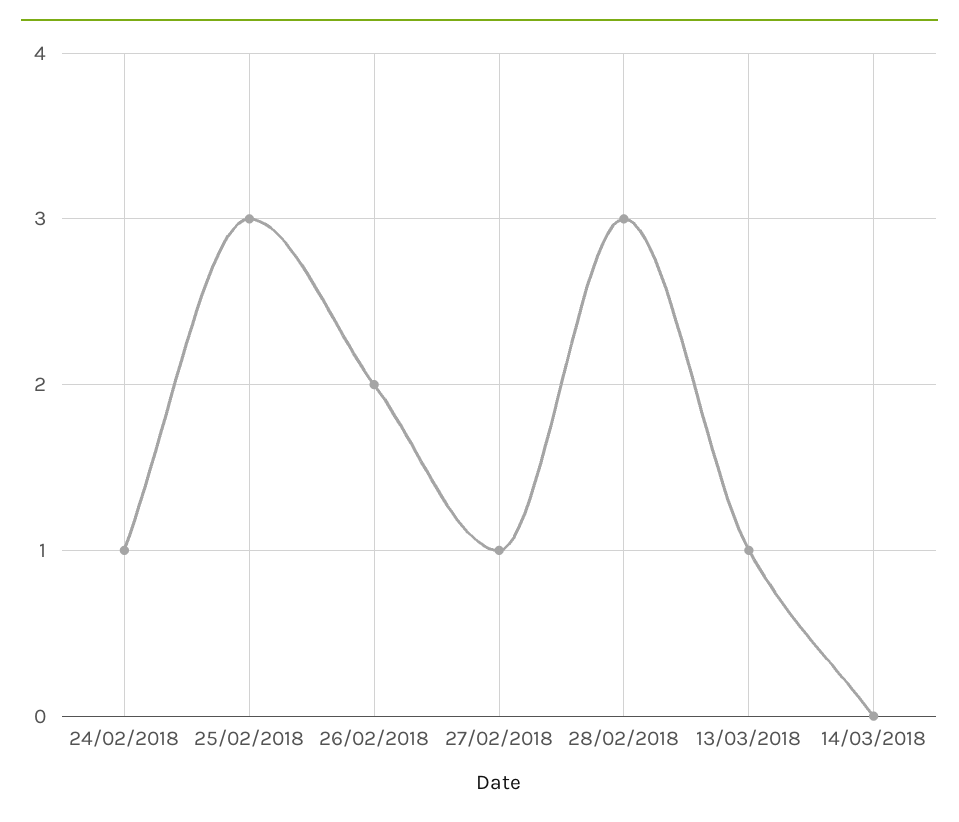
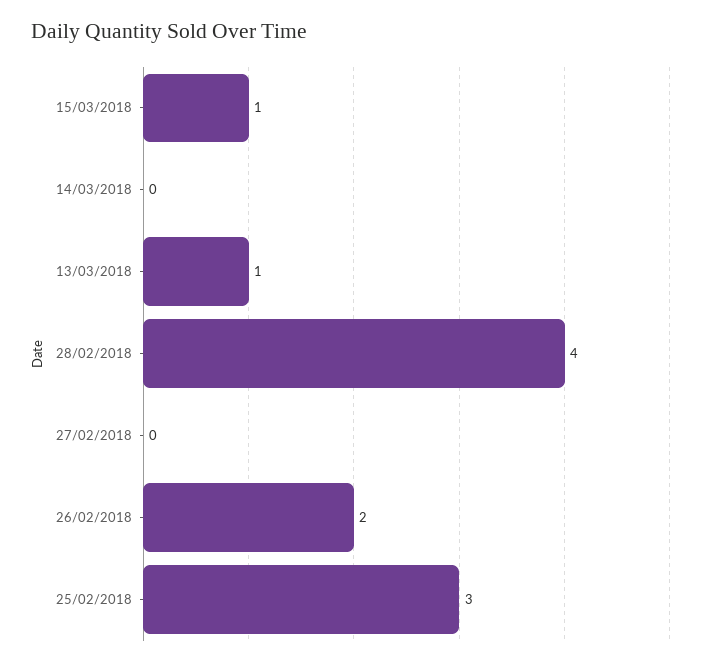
24/02/2018: 1 -> none
27/02/2018: 1 -> 0
28/02/2018: 3 -> 4
15/03/2018: none -> 1

